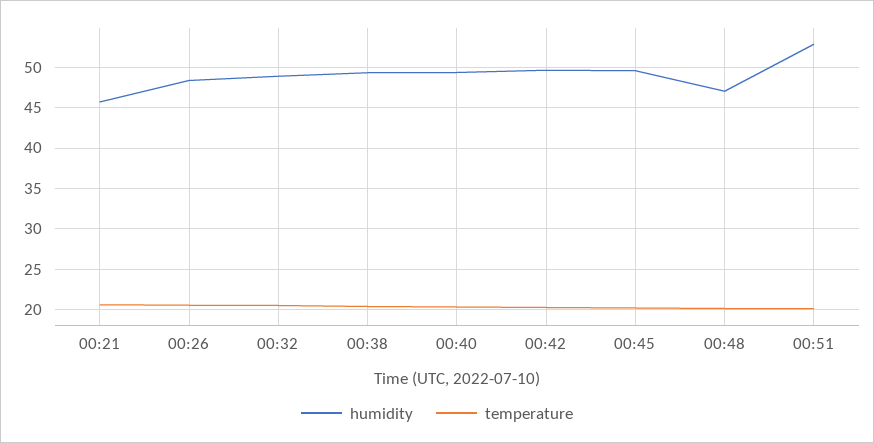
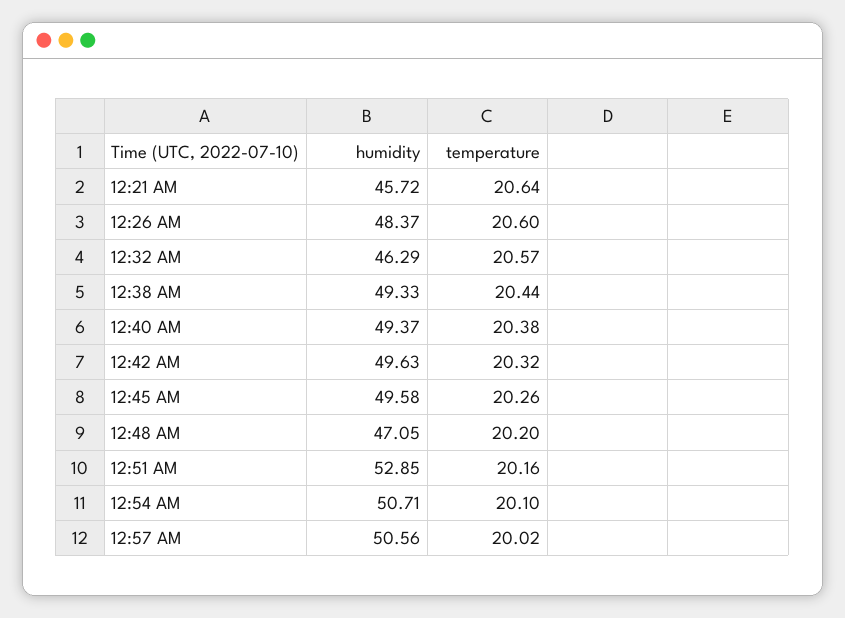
humidity, 00:32: 49 -> 46.29
humidity, 12:54 AM: none -> 50.71
temperature, 12:54 AM: none -> 20.1
humidity, 12:57 AM: none -> 50.56
temperature, 12:57 AM: none -> 20.02

